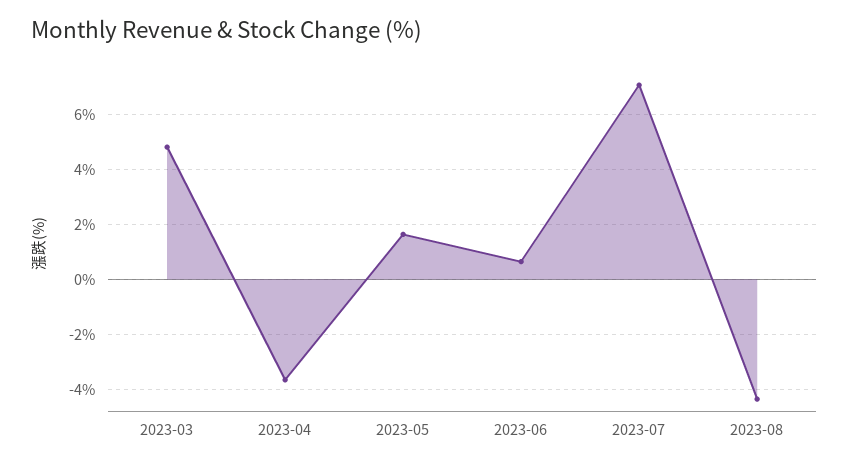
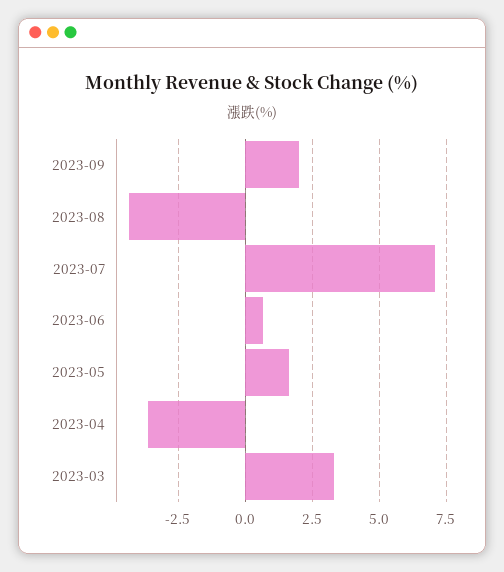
2023-03: 4.75 -> 3.25
2023-09: none -> 2

